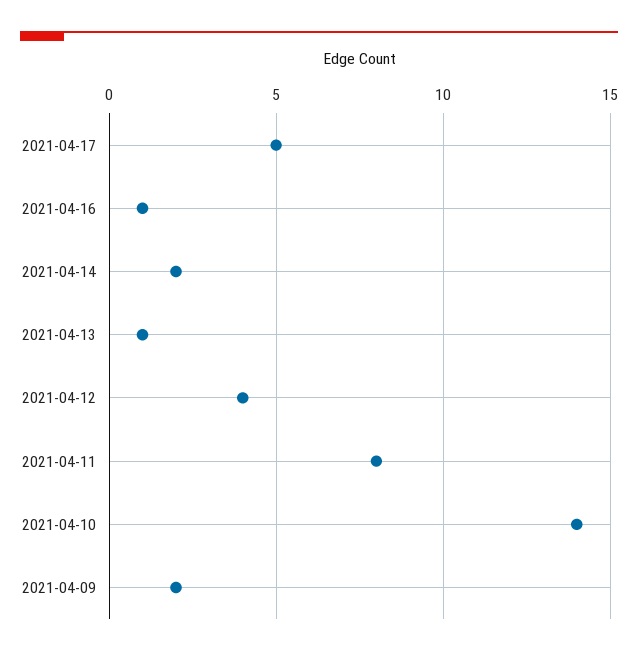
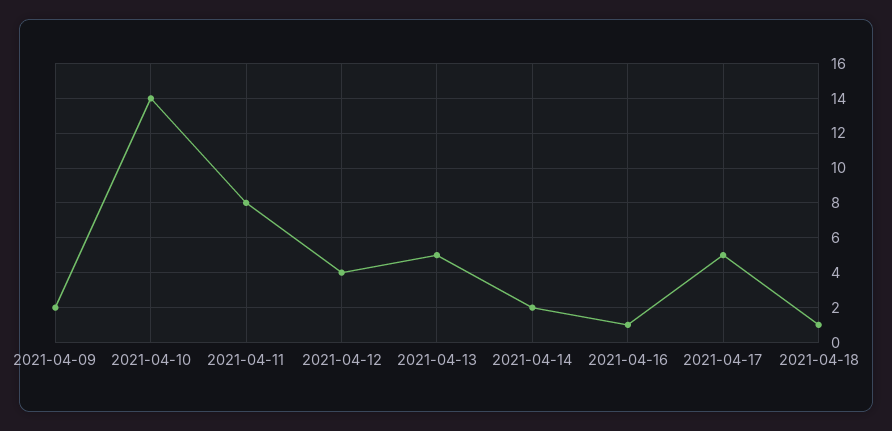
2021-04-13: 1 -> 5
2021-04-18: none -> 1

